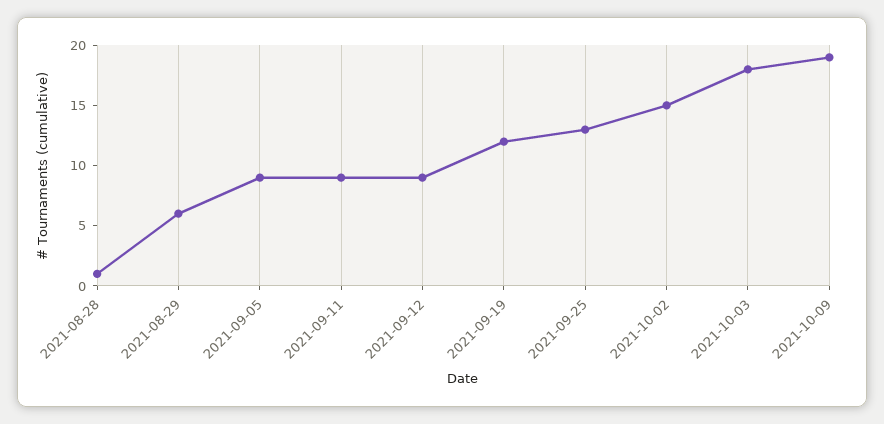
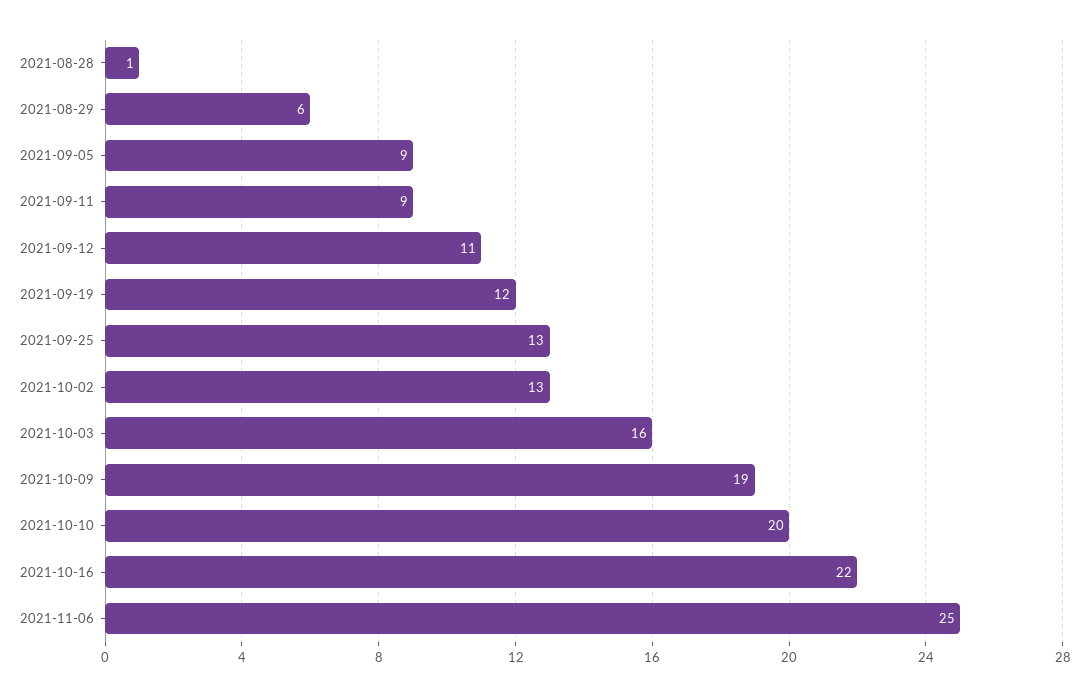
2021-09-12: 9 -> 11
2021-10-02: 15 -> 13
2021-10-03: 18 -> 16
2021-10-10: none -> 20
2021-10-16: none -> 22
2021-11-06: none -> 25

